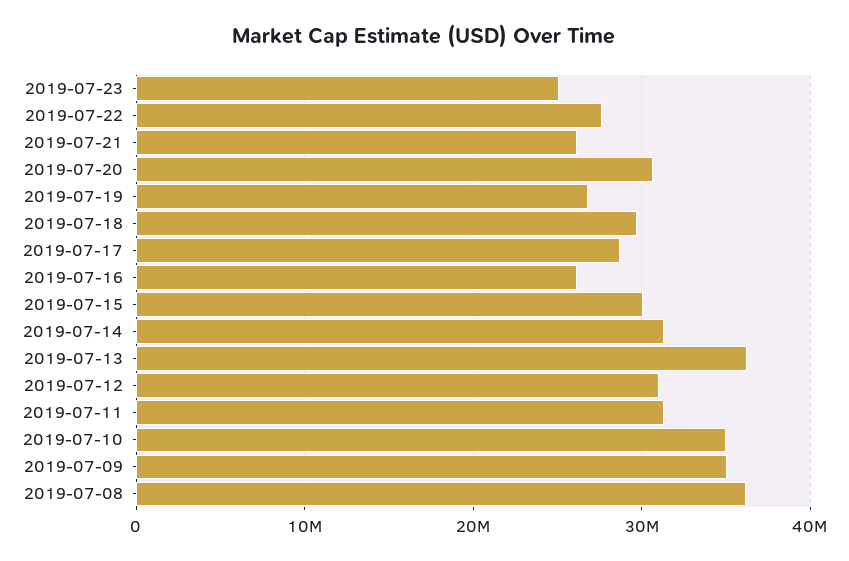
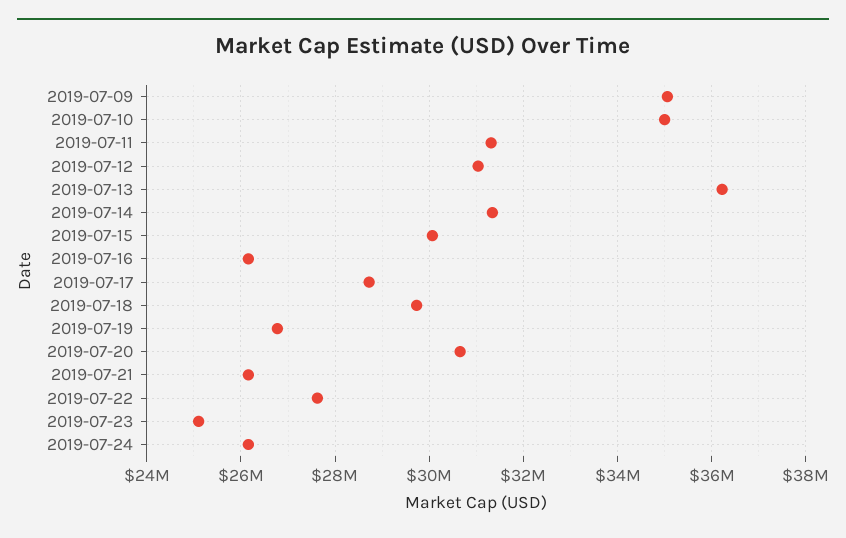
2019-07-08: 36000000 -> none
2019-07-24: none -> 26200000

